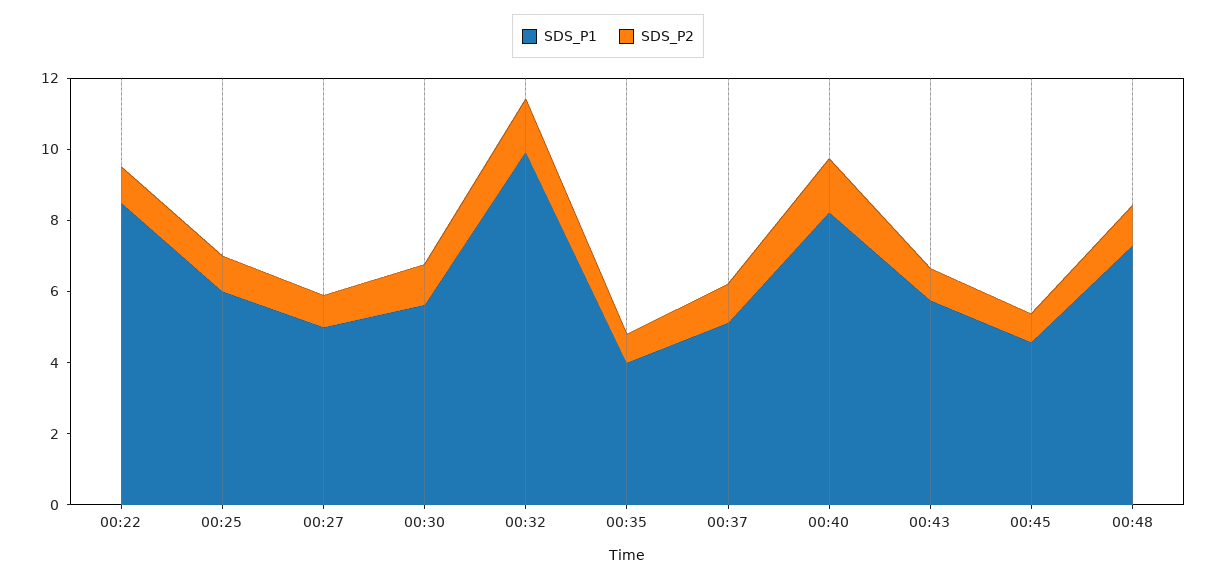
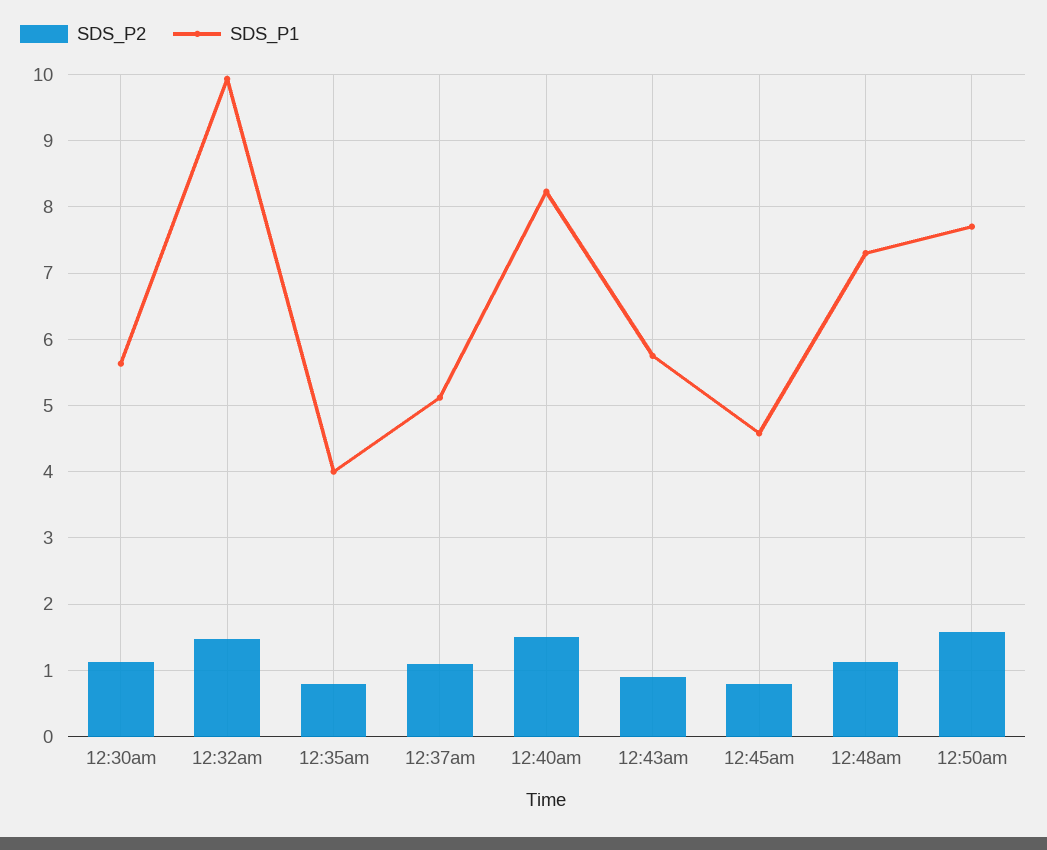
SDS_P1, 00:22: 8.5 -> none
SDS_P2, 00:22: 1 -> none
SDS_P1, 00:25: 6 -> none
SDS_P2, 00:25: 1 -> none
SDS_P1, 00:27: 5 -> none
SDS_P2, 00:27: 1 -> none
SDS_P2, 12:50am: none -> 1.6
SDS_P1, 12:50am: none -> 7.7

